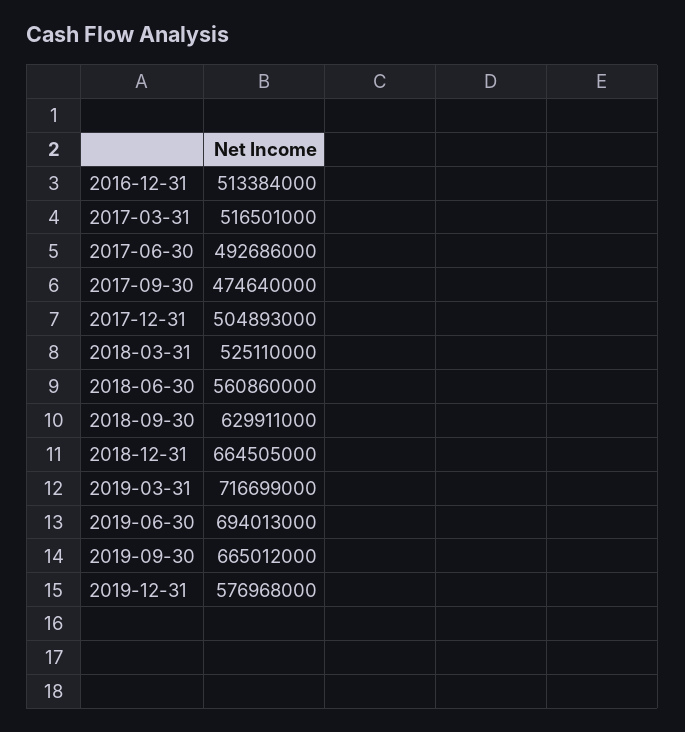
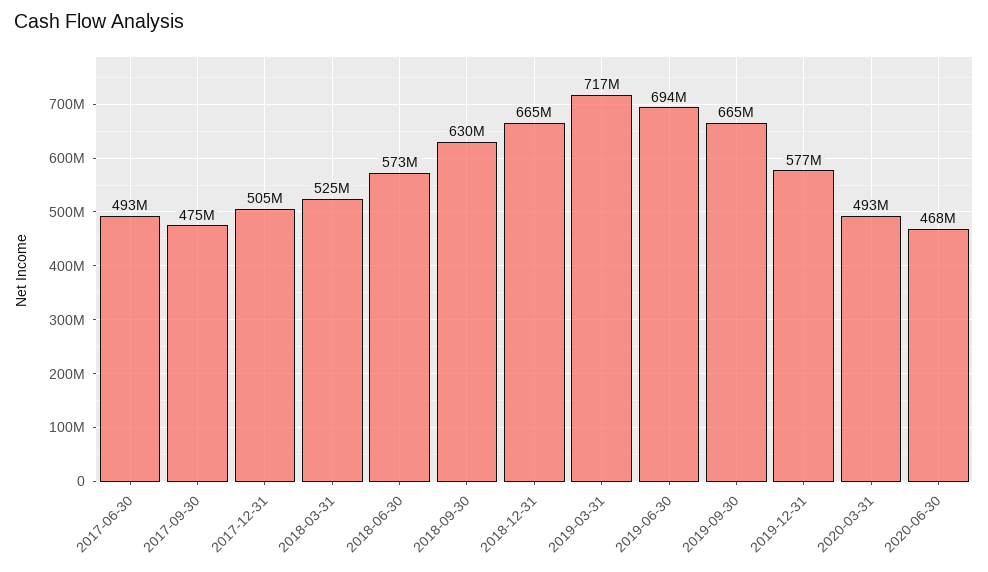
2016-12-31: 513384000 -> none
2017-03-31: 516501000 -> none
2018-06-30: 560860000 -> 573000000
2020-03-31: none -> 493000000
2020-06-30: none -> 468000000

